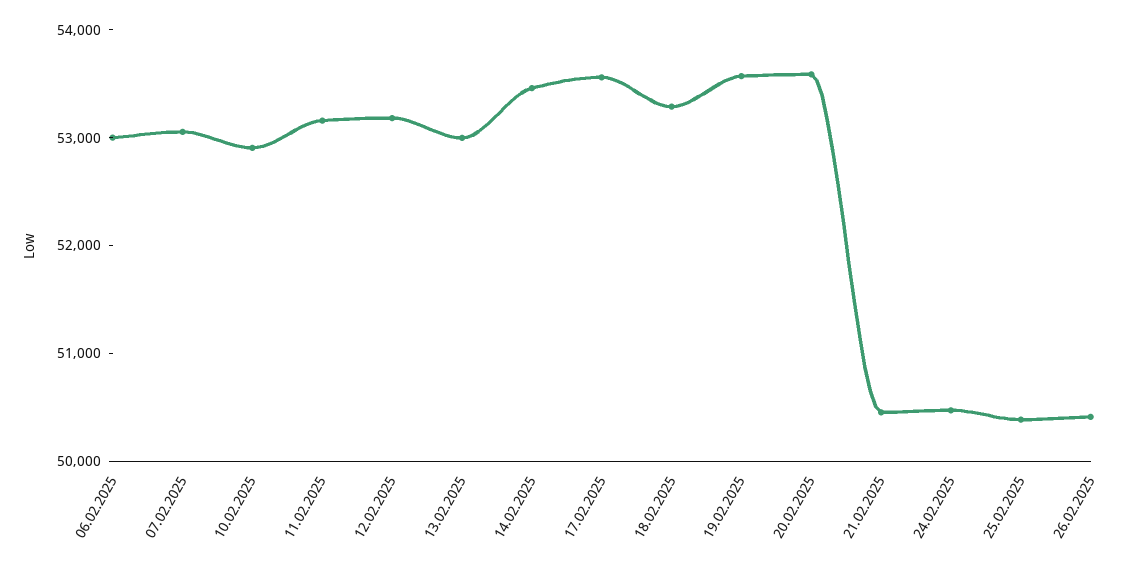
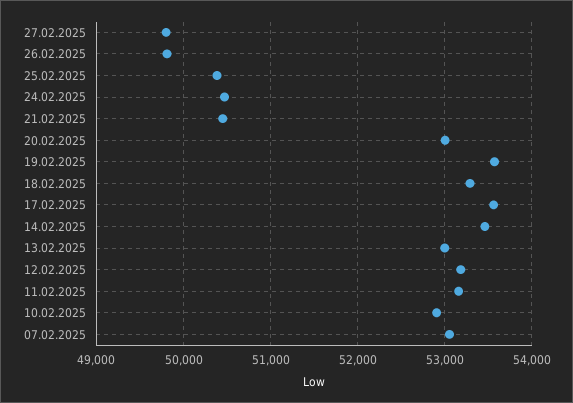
06.02.2025: 53000 -> none
20.02.2025: 53600 -> 53000
26.02.2025: 50400 -> 49800
27.02.2025: none -> 49800

